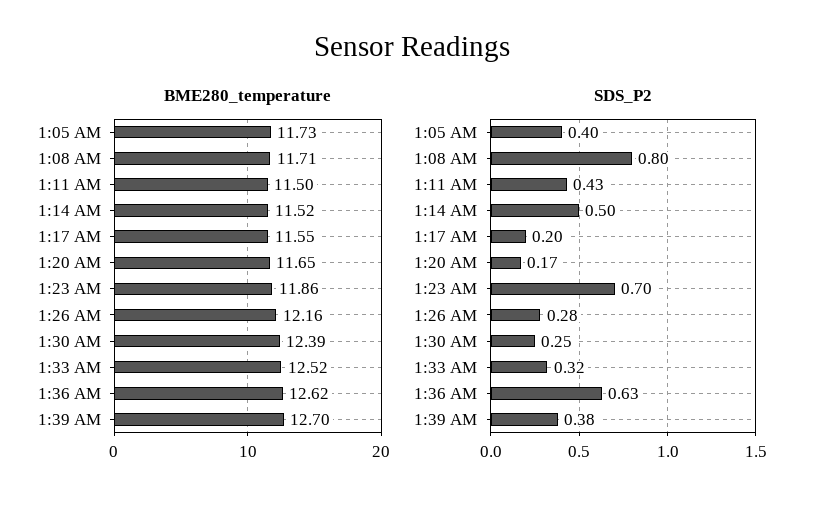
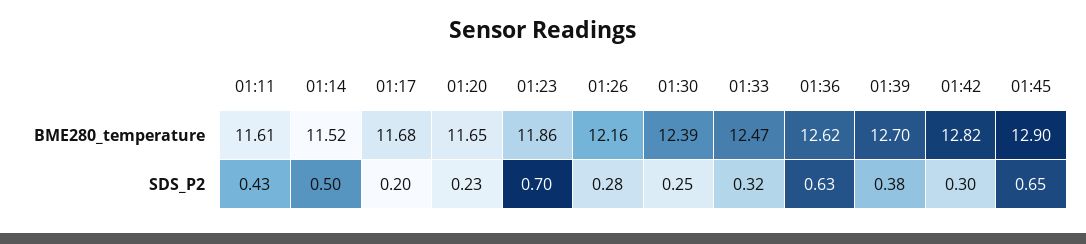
BME280_temperature, 1:05 AM: 11.73 -> none
BME280_temperature, 1:08 AM: 11.71 -> none
BME280_temperature, 1:11 AM: 11.5 -> 11.61
BME280_temperature, 1:17 AM: 11.55 -> 11.68
BME280_temperature, 1:33 AM: 12.52 -> 12.47
SDS_P2, 1:05 AM: 0.4 -> none
SDS_P2, 1:08 AM: 0.8 -> none
SDS_P2, 1:20 AM: 0.17 -> 0.23
BME280_temperature, 01:42: none -> 12.82
BME280_temperature, 01:45: none -> 12.9
SDS_P2, 01:42: none -> 0.3
SDS_P2, 01:45: none -> 0.65

